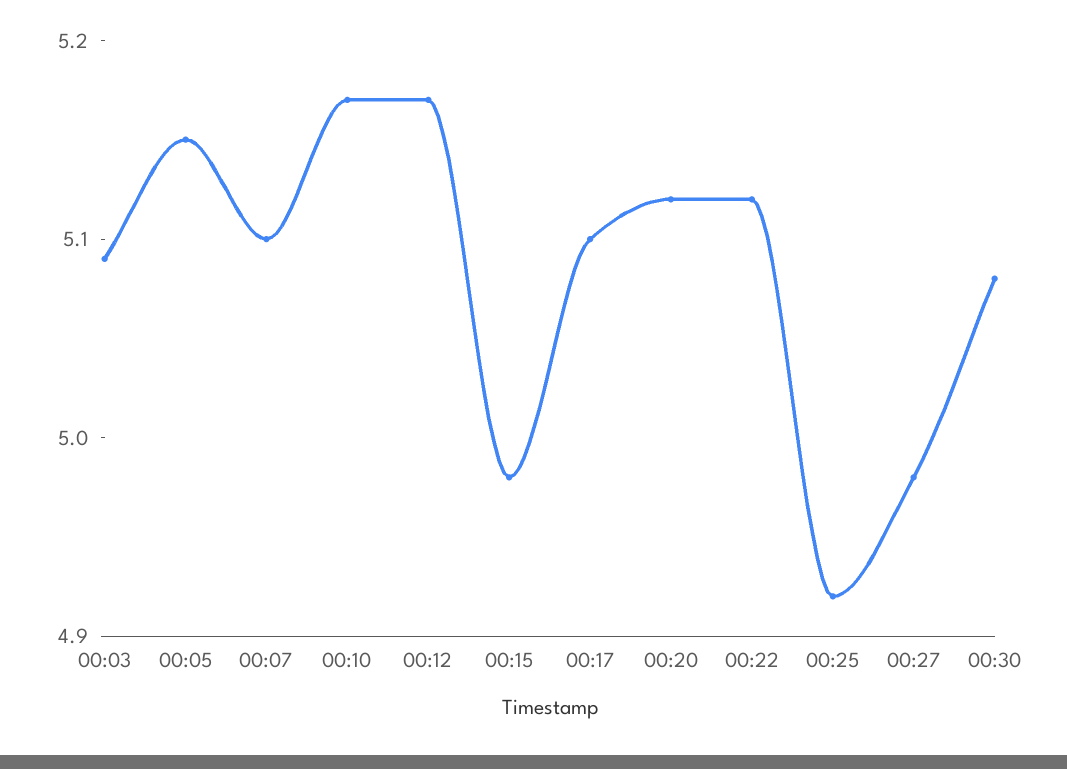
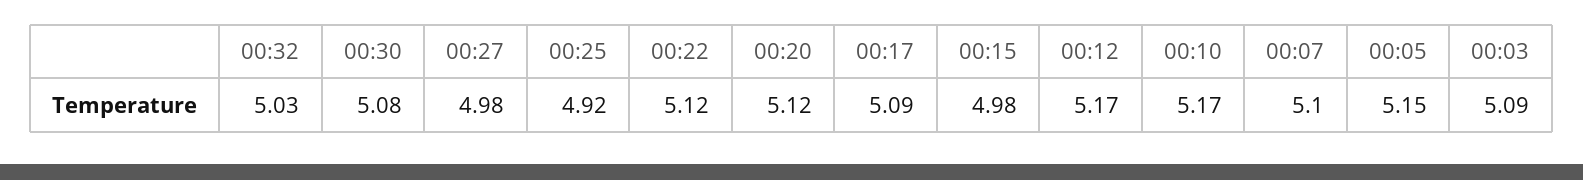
00:17: 5.1 -> 5.09
00:32: none -> 5.03

